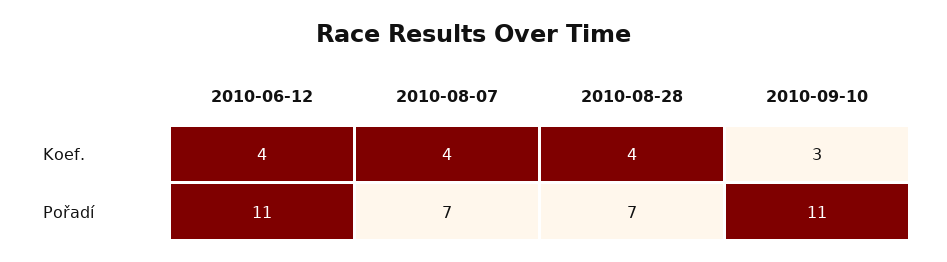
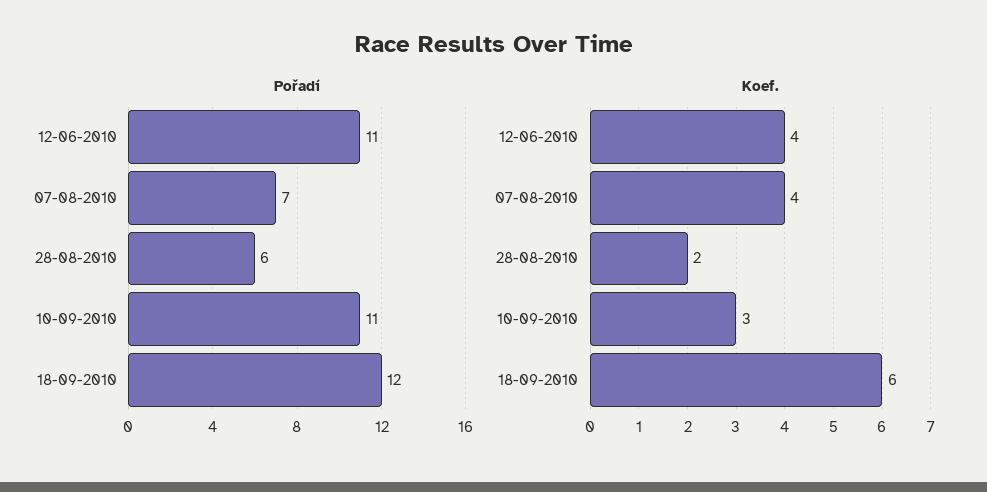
Koef., 2010-08-28: 4 -> 2
Pořadí, 2010-08-28: 7 -> 6
Pořadí, 18-09-2010: none -> 12
Koef., 18-09-2010: none -> 6

